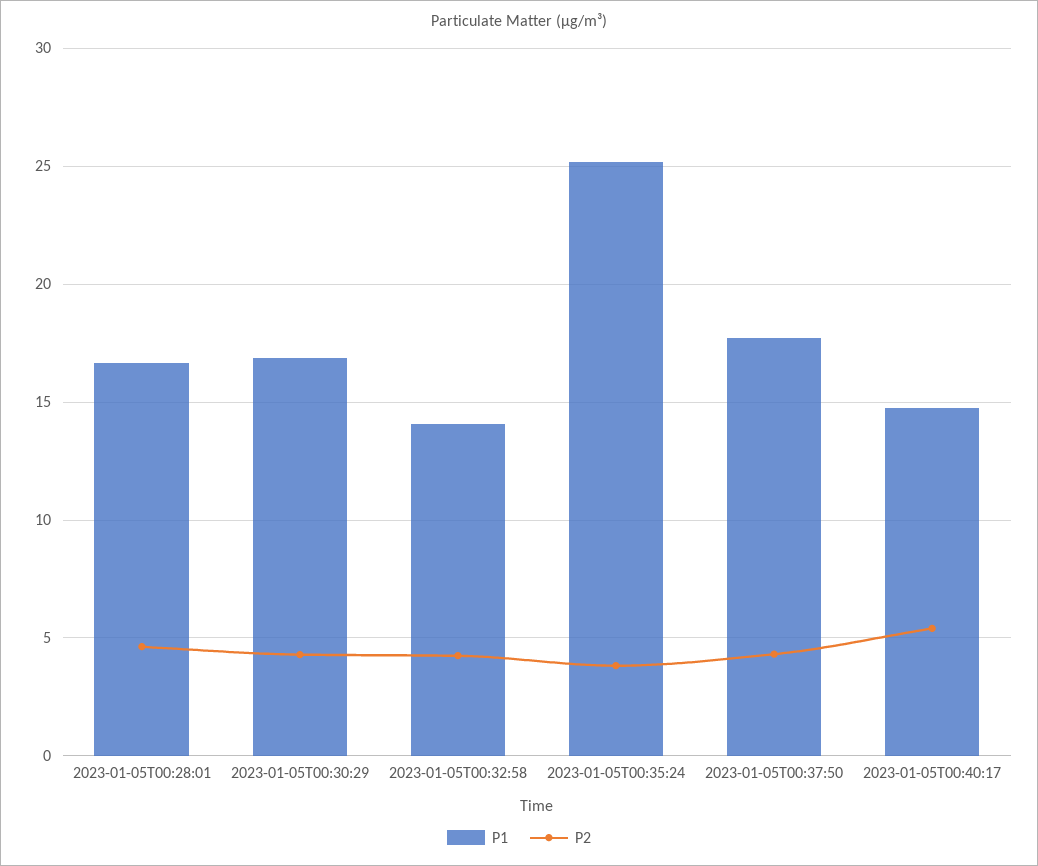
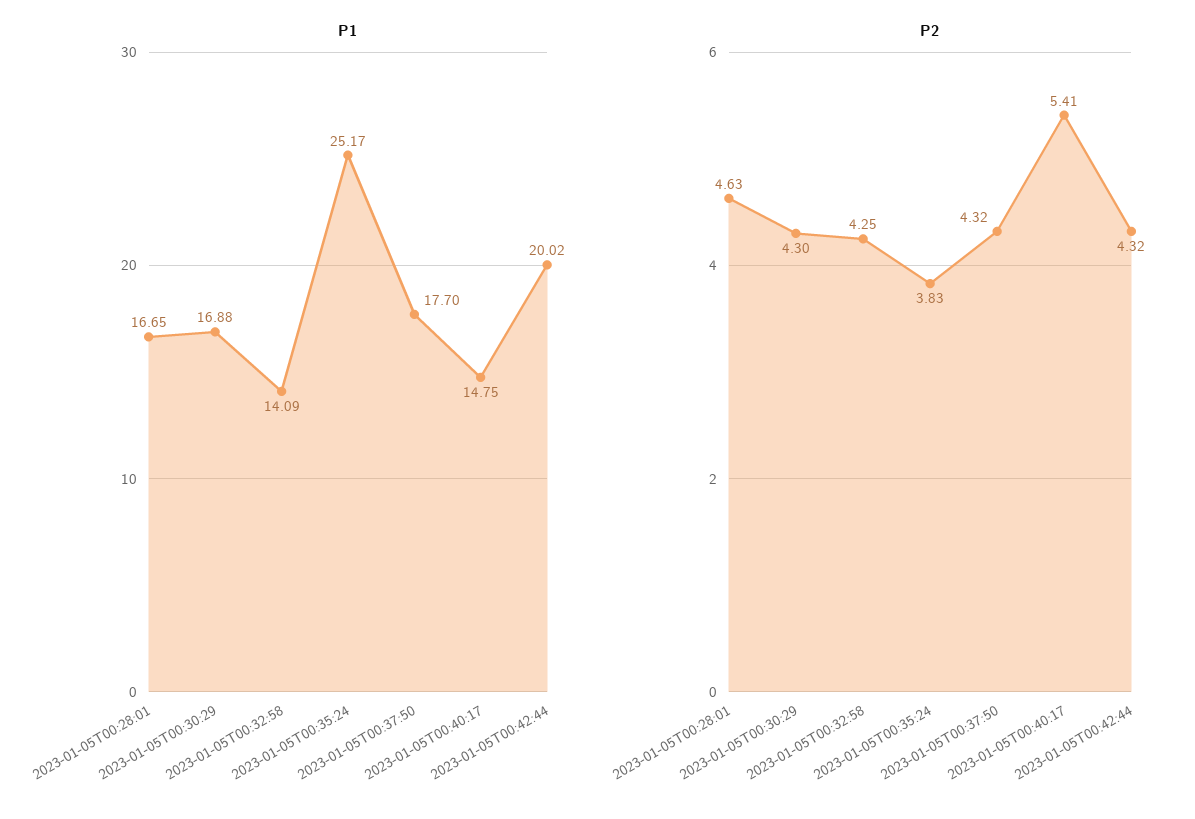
P1, 2023-01-05T00:42:44: none -> 20.02
P2, 2023-01-05T00:42:44: none -> 4.32

